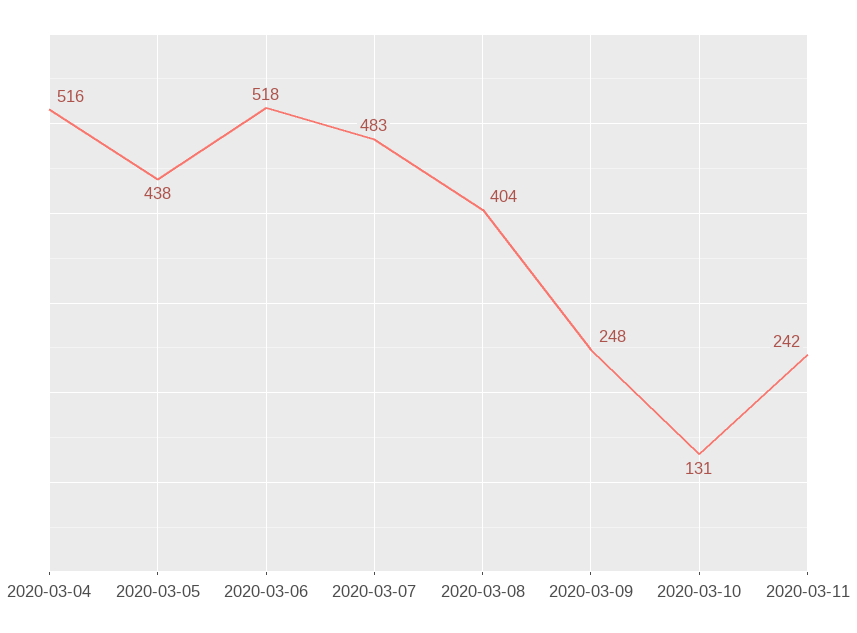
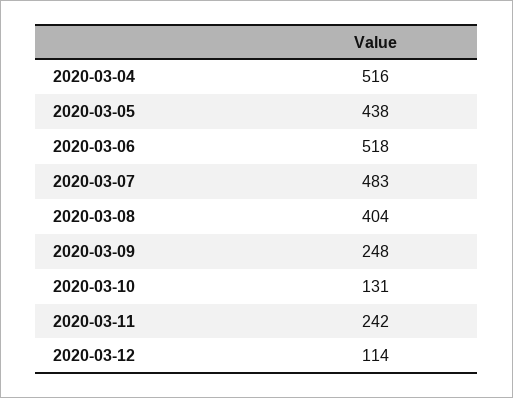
2020-03-12: none -> 114

